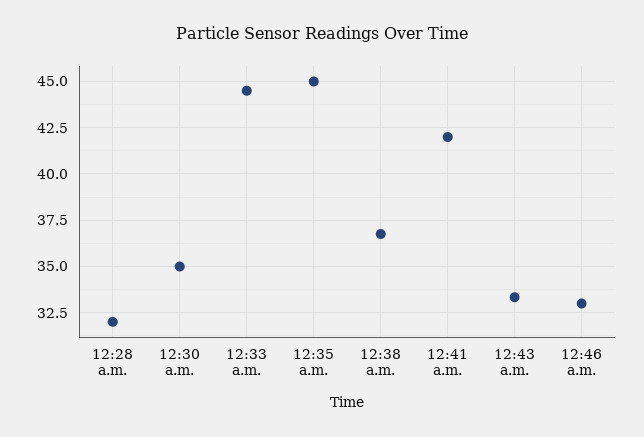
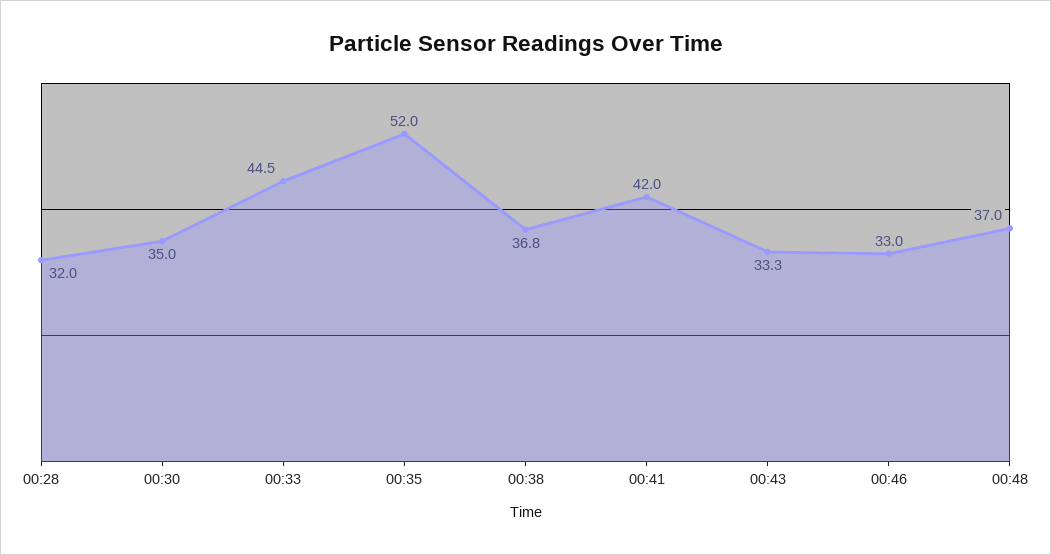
12:35 a.m.: 45 -> 52
00:48: none -> 37

